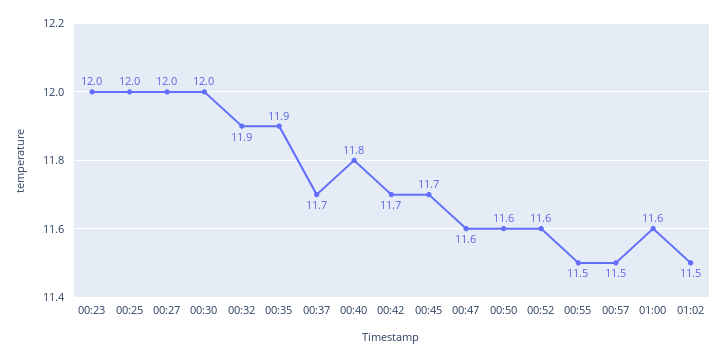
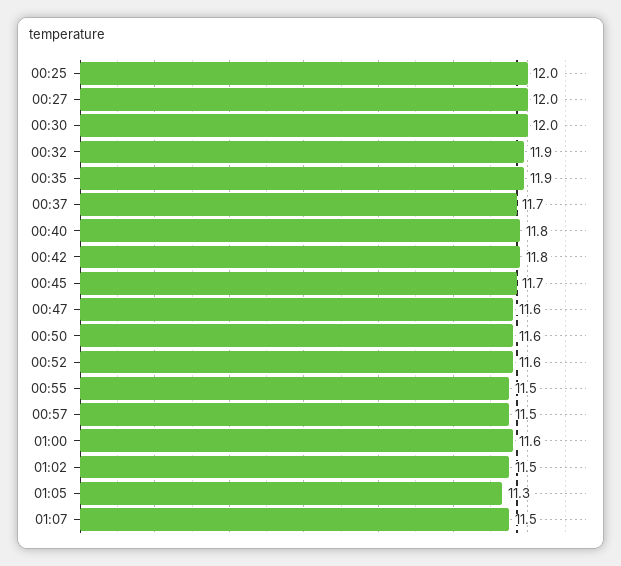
00:23: 12 -> none
00:42: 11.7 -> 11.8
01:05: none -> 11.3
01:07: none -> 11.5

